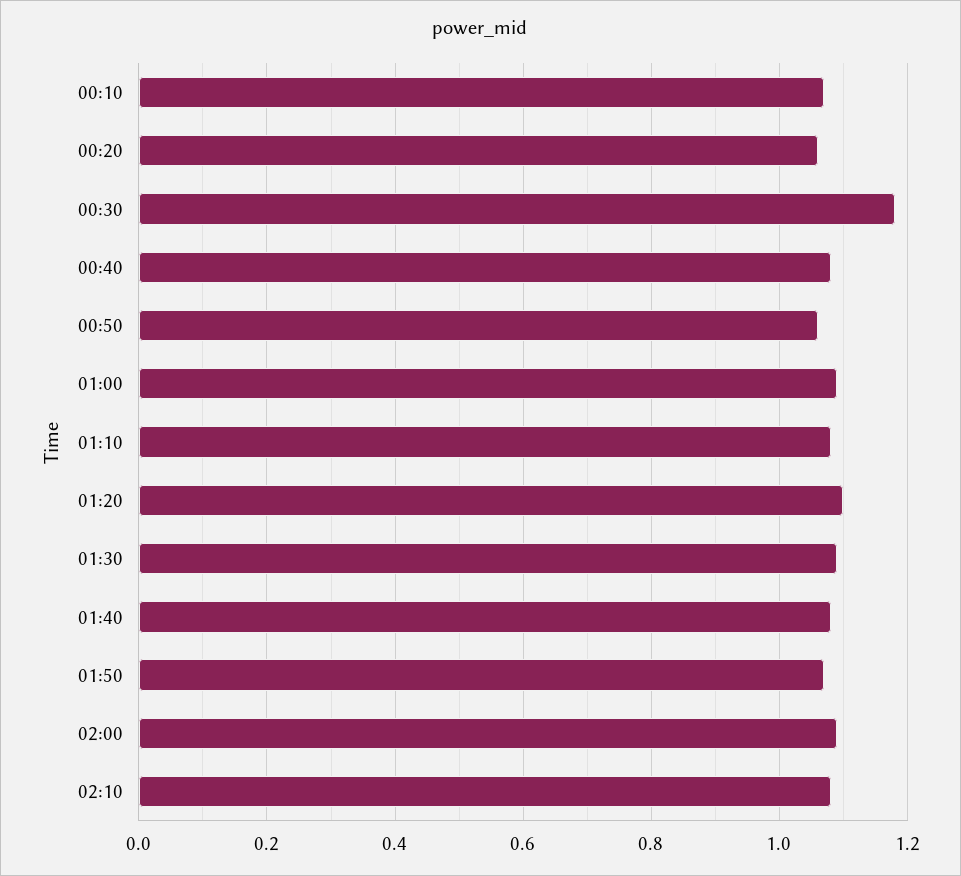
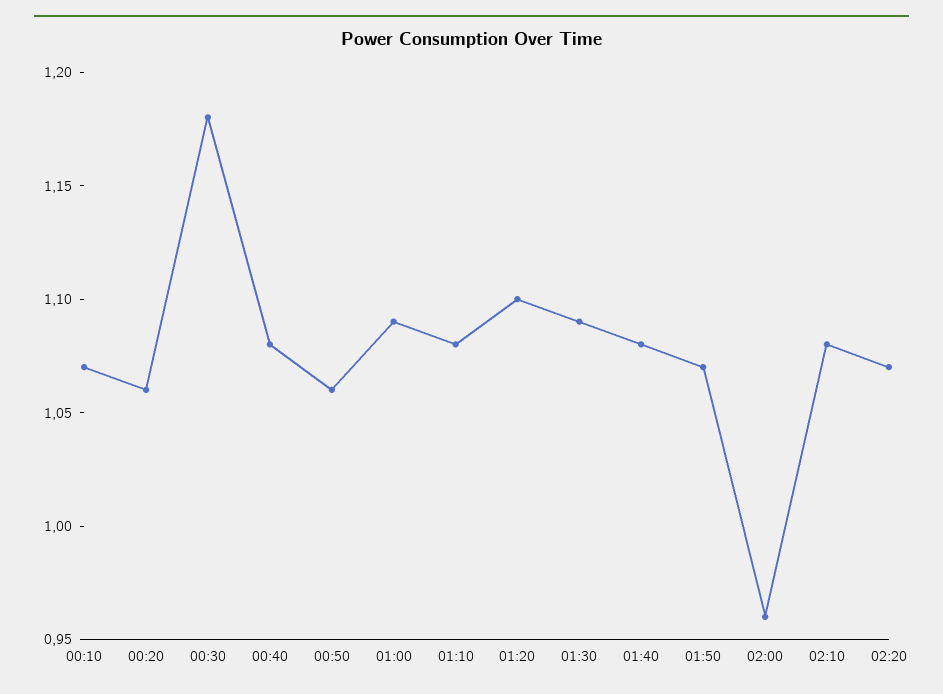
02:00: 1.1 -> 0.96
02:20: none -> 1.07

